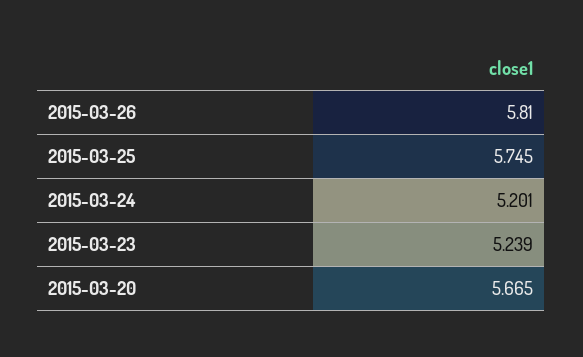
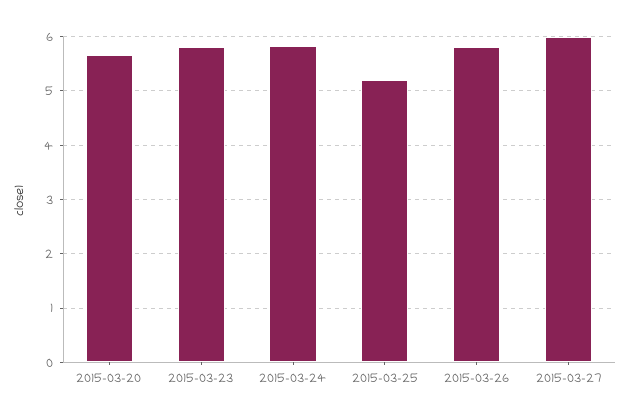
2015-03-25: 5.745 -> 5.2
2015-03-24: 5.201 -> 5.8
2015-03-23: 5.239 -> 5.8
2015-03-27: none -> 6

